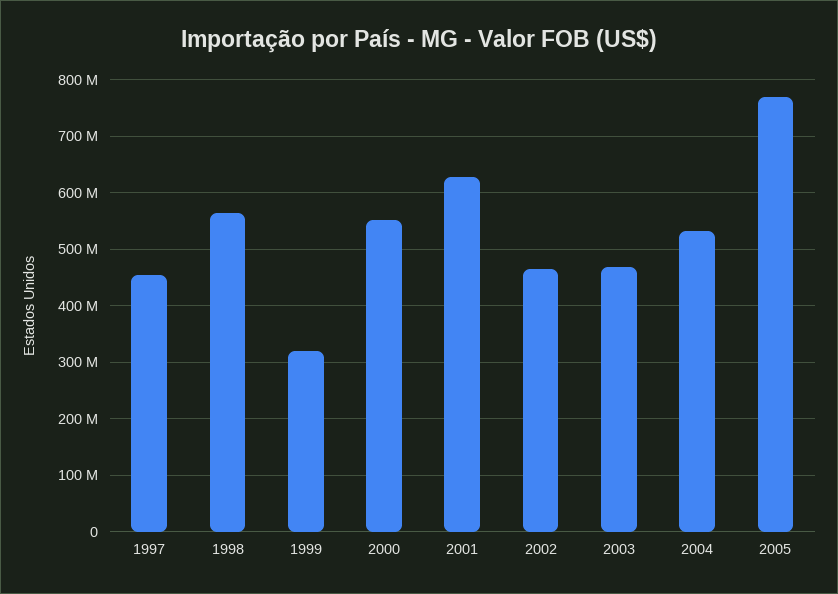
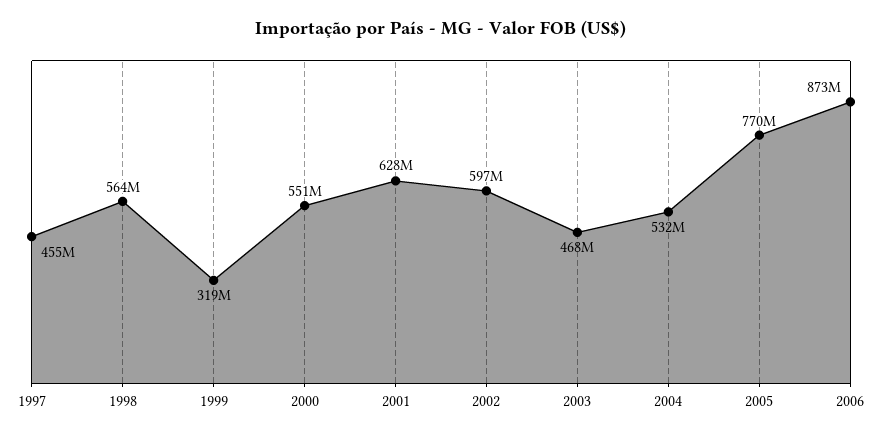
2002: 460000000 -> 597000000
2006: none -> 873000000

